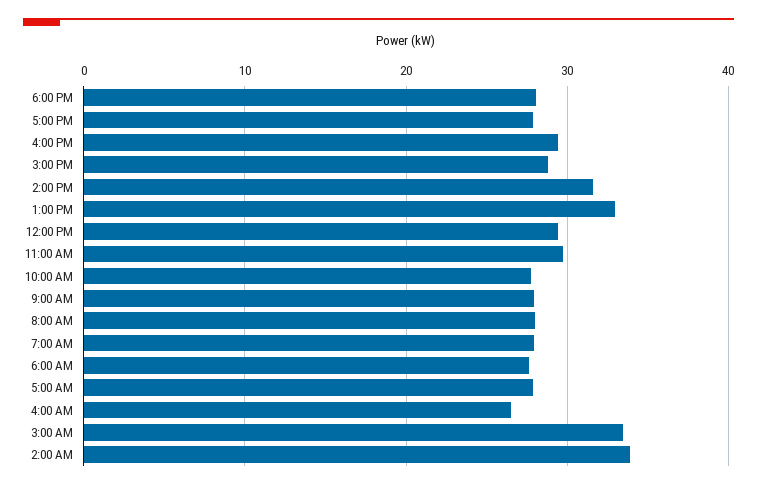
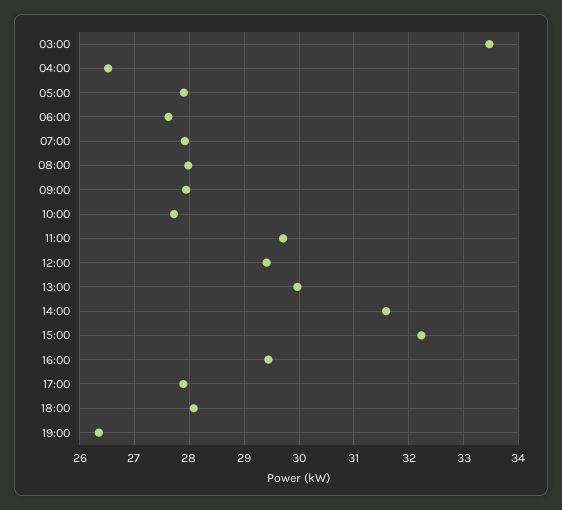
3:00 PM: 29 -> 32.2
1:00 PM: 33 -> 30
2:00 AM: 34 -> none
19:00: none -> 26.4

